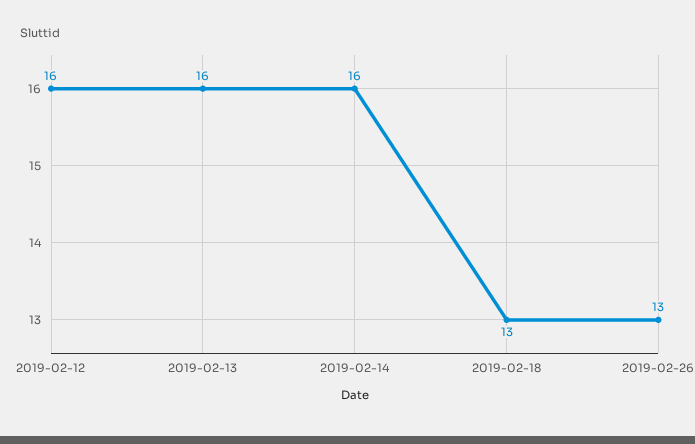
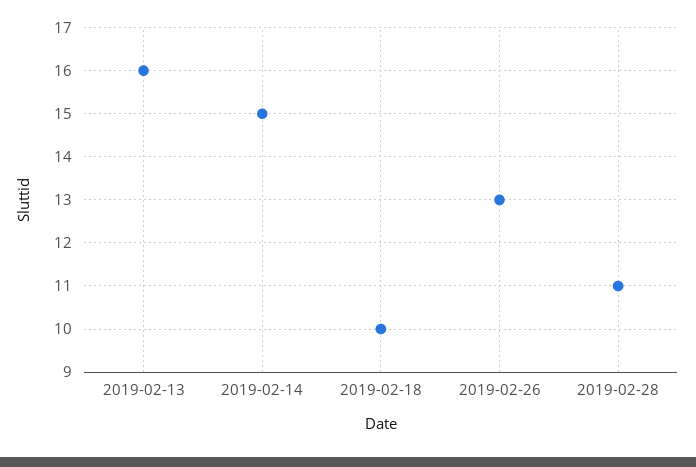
2019-02-12: 16 -> none
2019-02-14: 16 -> 15
2019-02-18: 13 -> 10
2019-02-28: none -> 11

